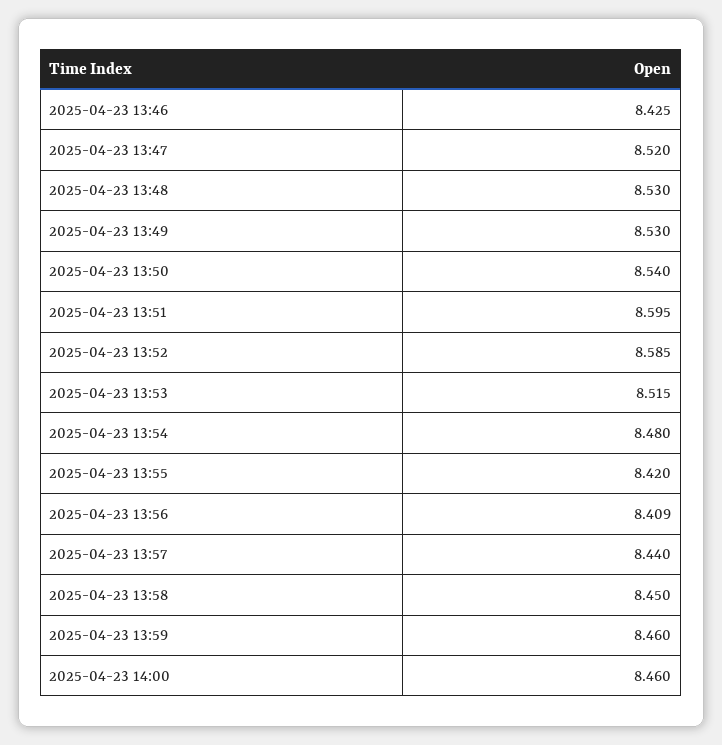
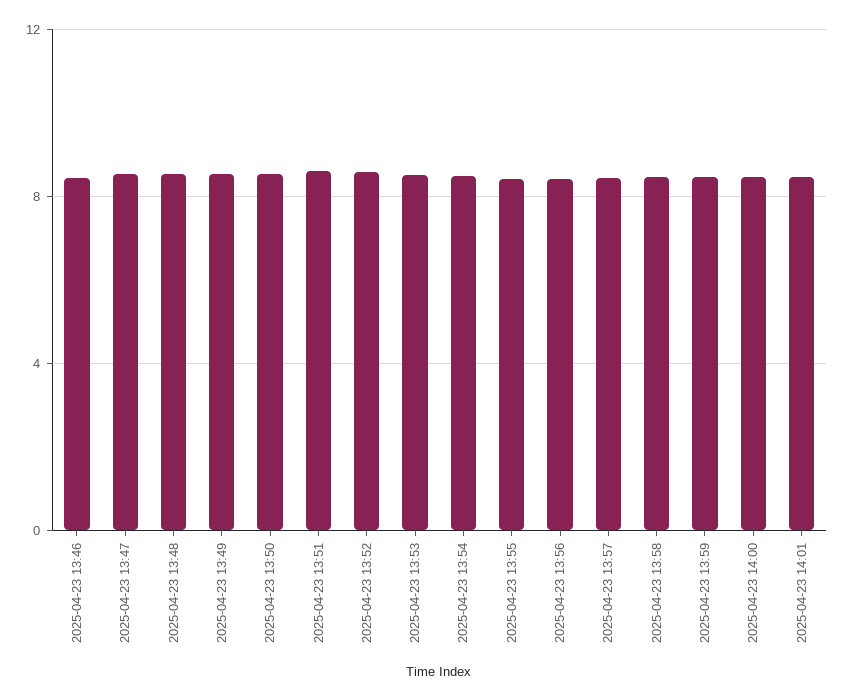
2025-04-23 14:01: none -> 8.5

